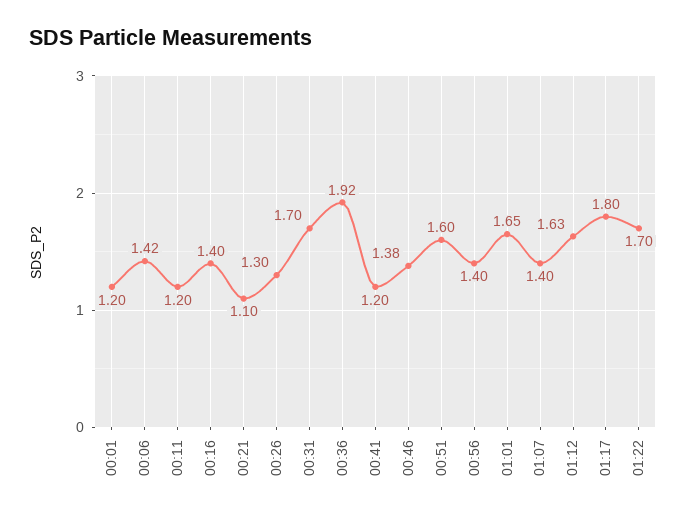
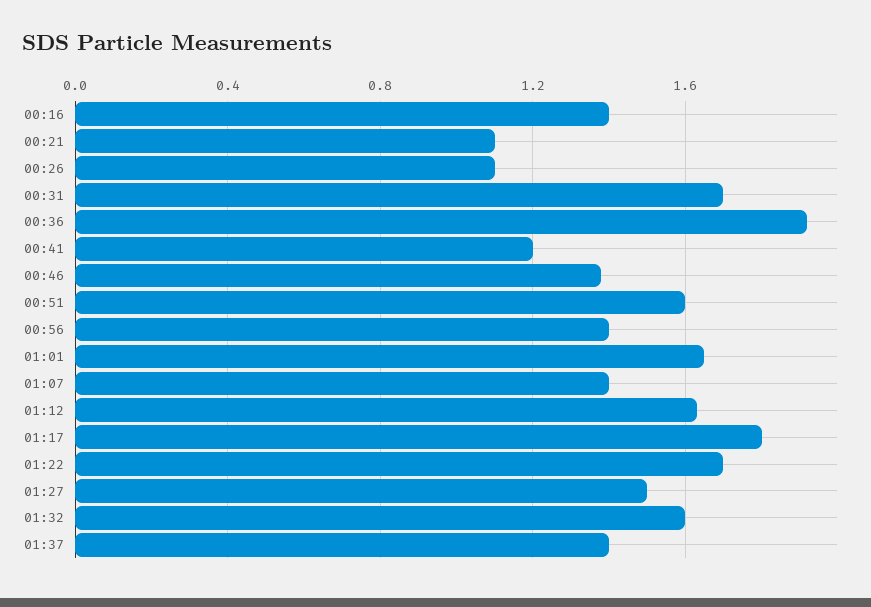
00:01: 1.2 -> none
00:06: 1.42 -> none
00:11: 1.2 -> none
00:26: 1.3 -> 1.1
01:27: none -> 1.5
01:32: none -> 1.6
01:37: none -> 1.4

